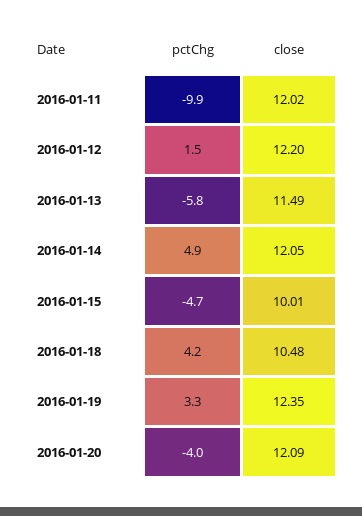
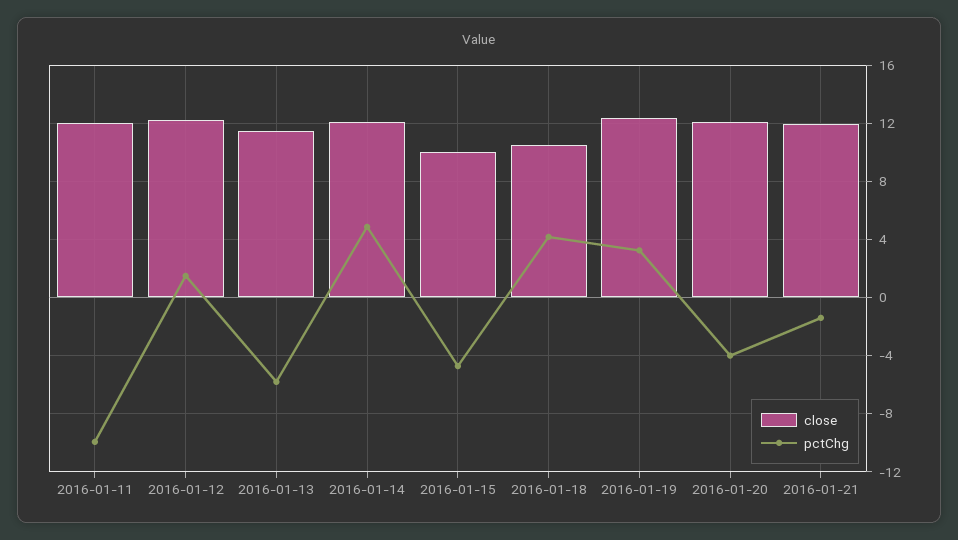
close, 2016-01-21: none -> 12
pctChg, 2016-01-21: none -> -1.5

